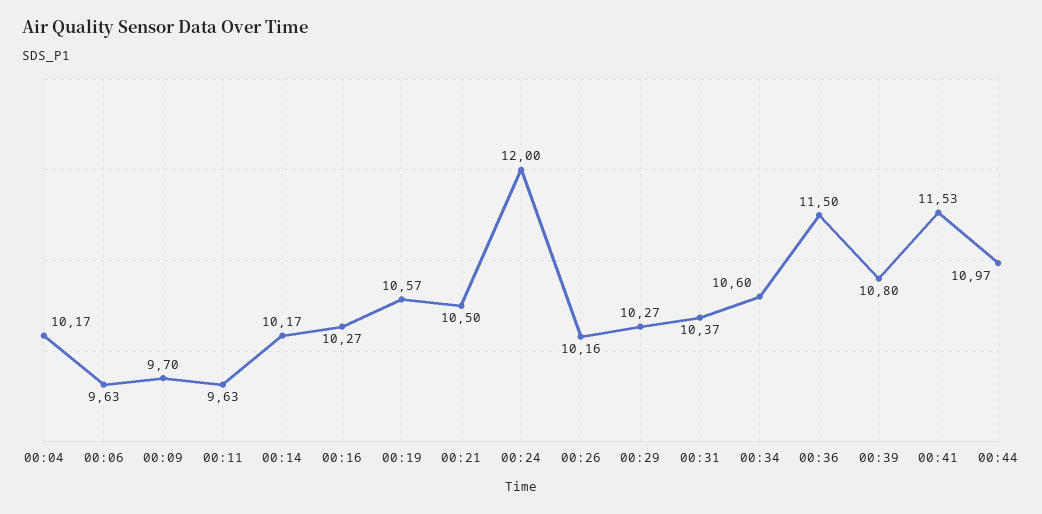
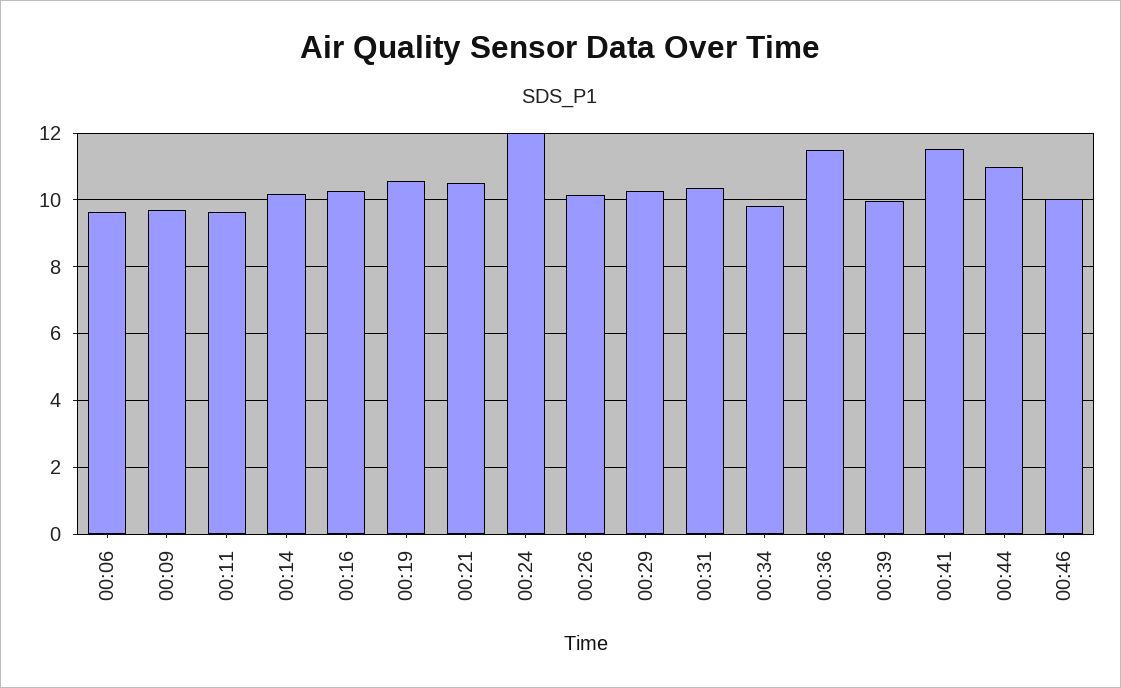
00:04: 10.17 -> none
00:34: 10.6 -> 9.8
00:39: 10.8 -> 10
00:46: none -> 10

